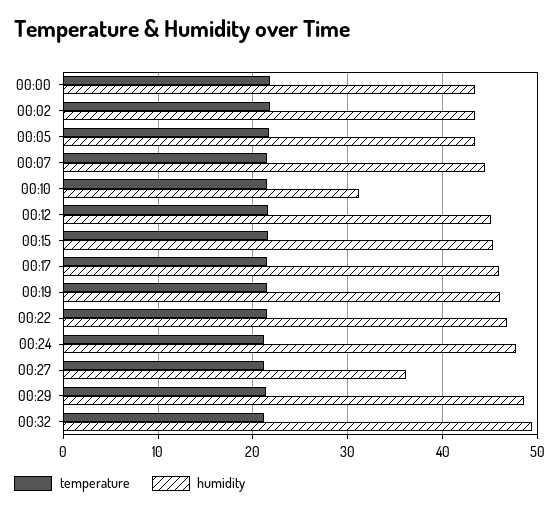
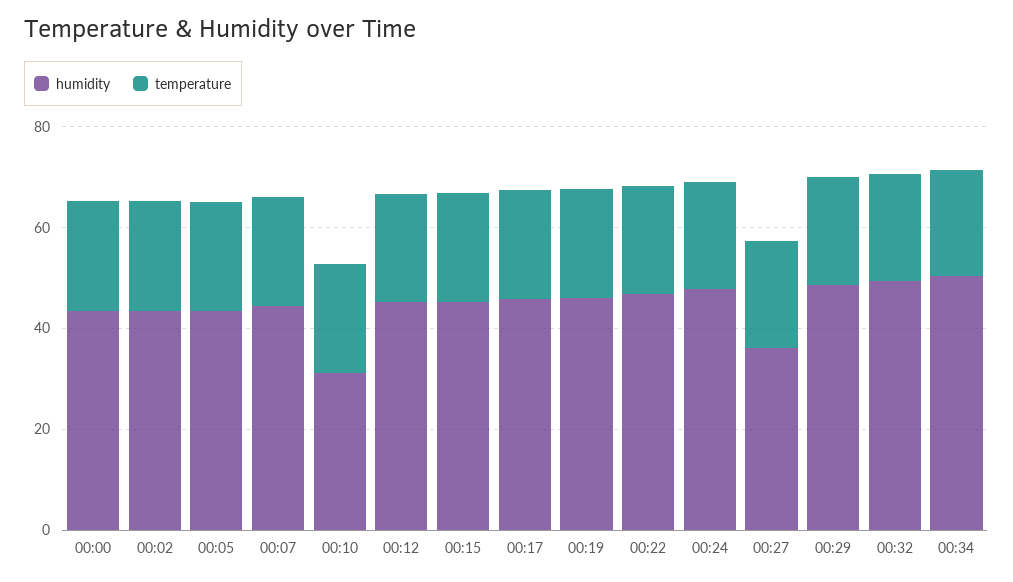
humidity, 00:34: none -> 50
temperature, 00:34: none -> 20

